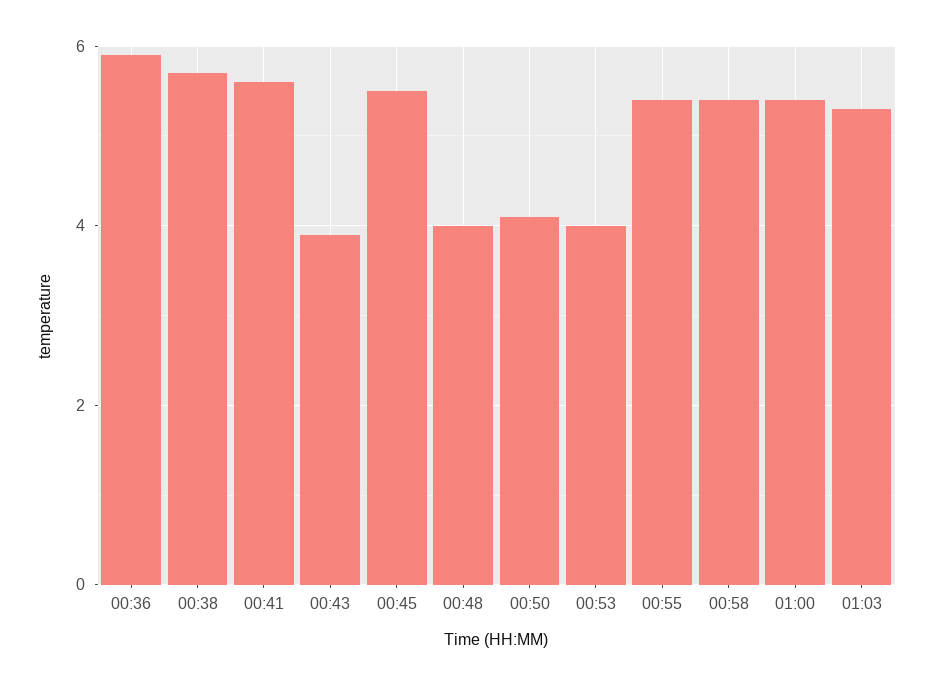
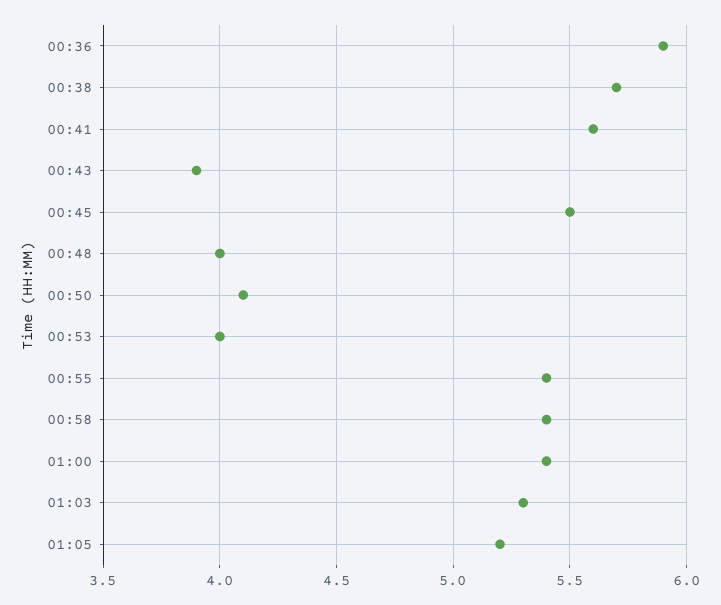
01:05: none -> 5.2

